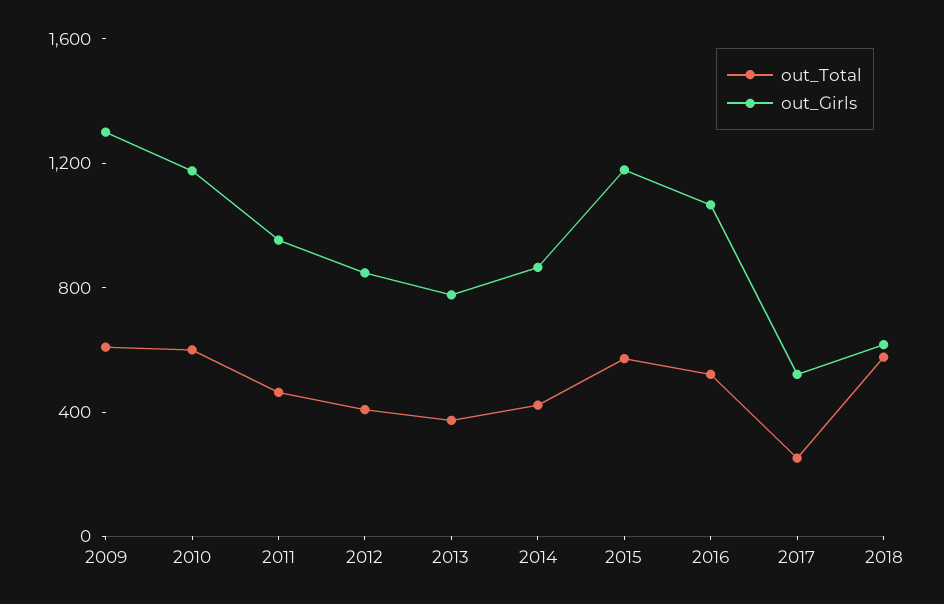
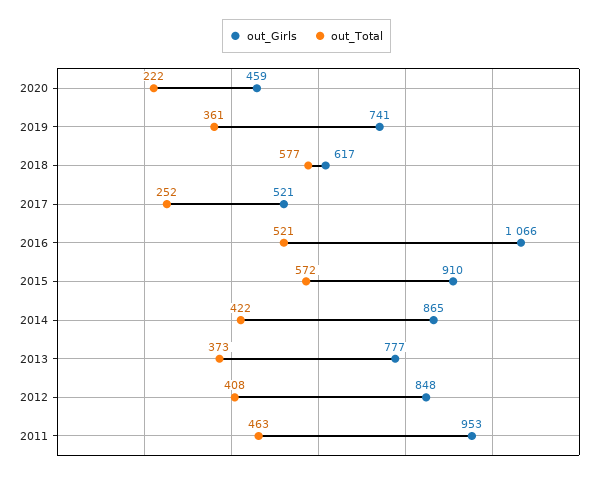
out_Total, 2009: 600 -> none
out_Girls, 2009: 1300 -> none
out_Total, 2010: 600 -> none
out_Girls, 2010: 1200 -> none
out_Girls, 2015: 1200 -> 910
out_Girls, 2020: none -> 459
out_Total, 2020: none -> 222
out_Girls, 2019: none -> 741
out_Total, 2019: none -> 361

